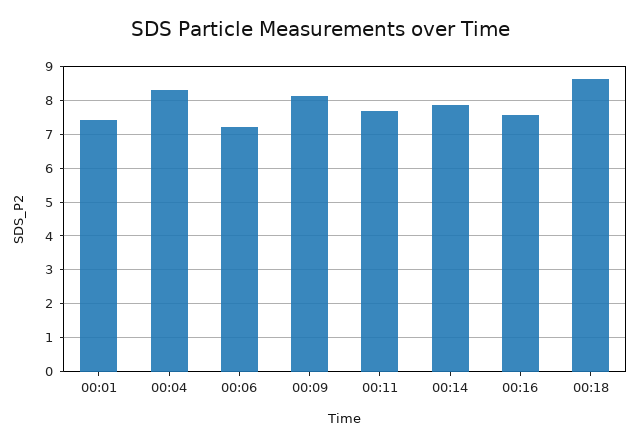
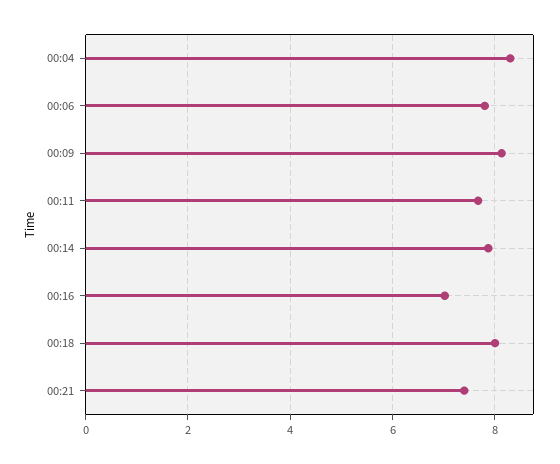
00:01: 7.4 -> none
00:06: 7.2 -> 7.8
00:16: 7.6 -> 7
00:18: 8.6 -> 8
00:21: none -> 7.4

